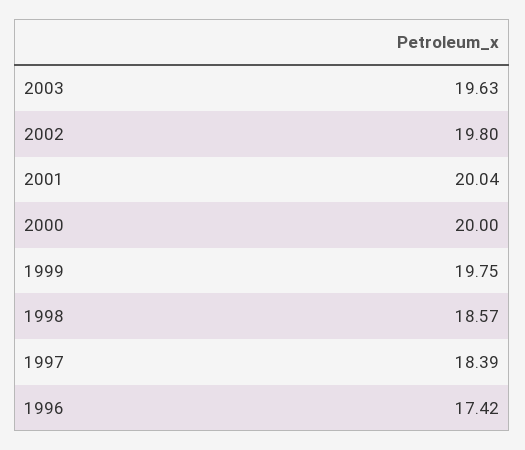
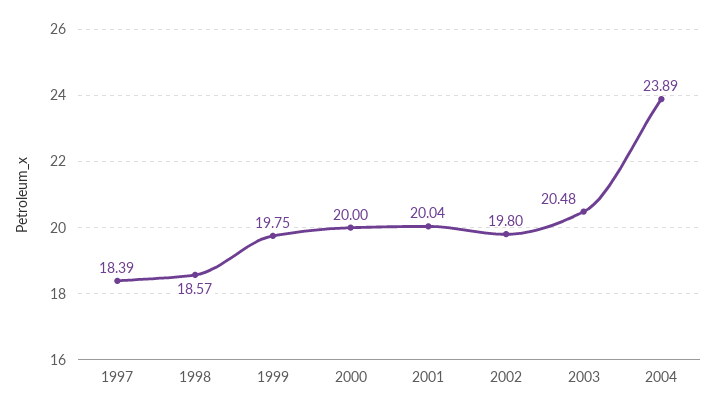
2003: 19.63 -> 20.48
1996: 17.42 -> none
2004: none -> 23.89

